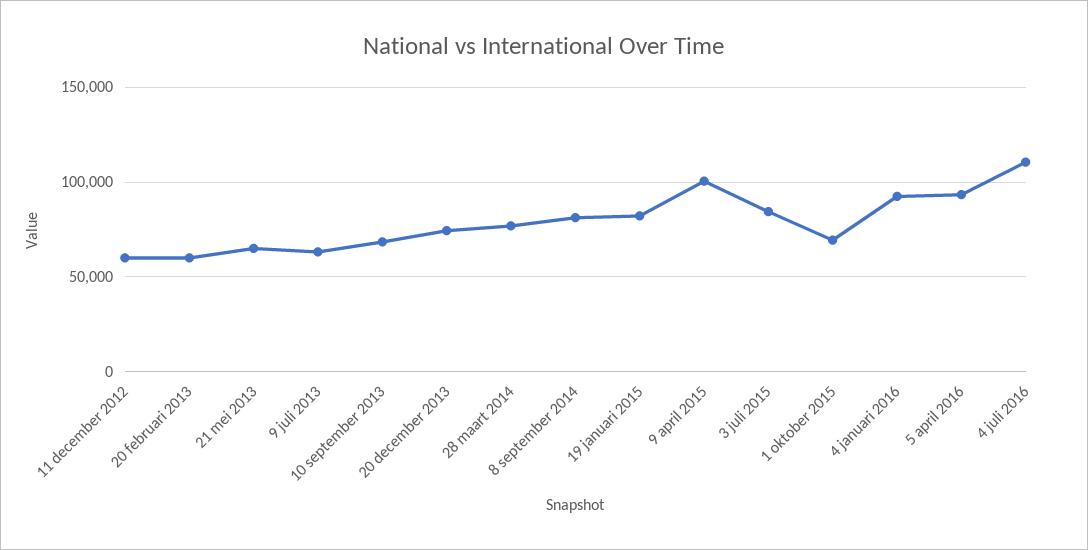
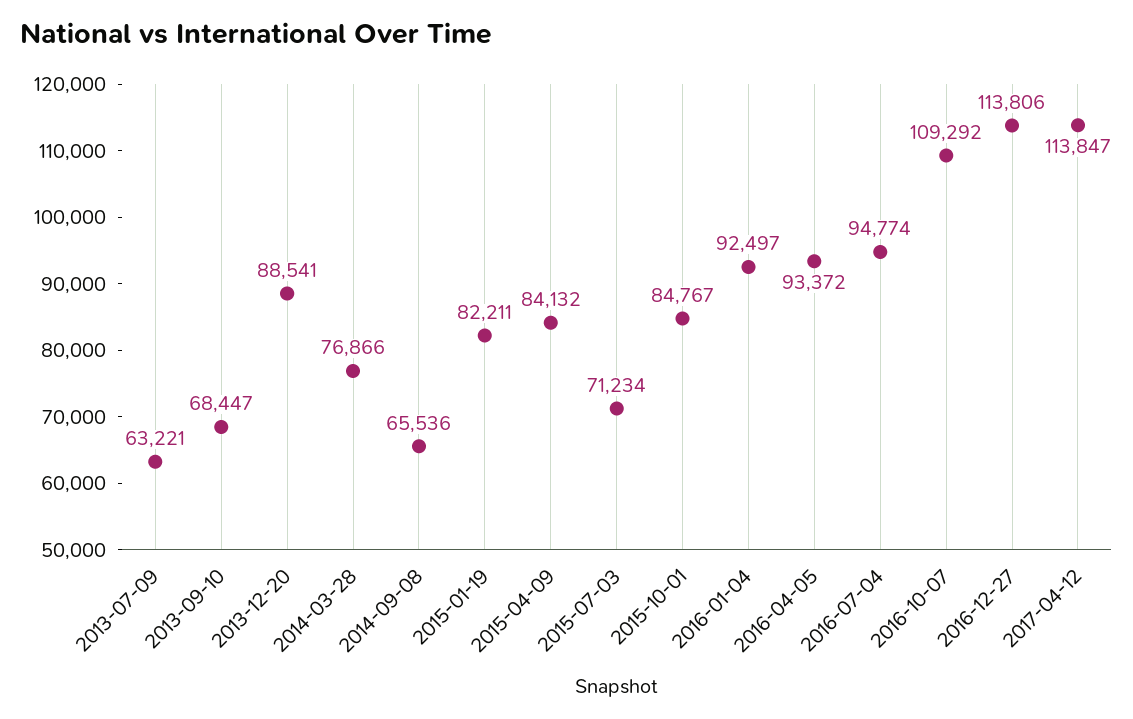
11 december 2012: 60000 -> none
20 februari 2013: 60000 -> none
21 mei 2013: 65000 -> none
20 december 2013: 75000 -> 88541
8 september 2014: 80000 -> 65536
9 april 2015: 100000 -> 84132
3 juli 2015: 85000 -> 71234
1 oktober 2015: 70000 -> 84767
4 juli 2016: 110000 -> 94774
2016-10-07: none -> 109292
2016-12-27: none -> 113806
2017-04-12: none -> 113847

